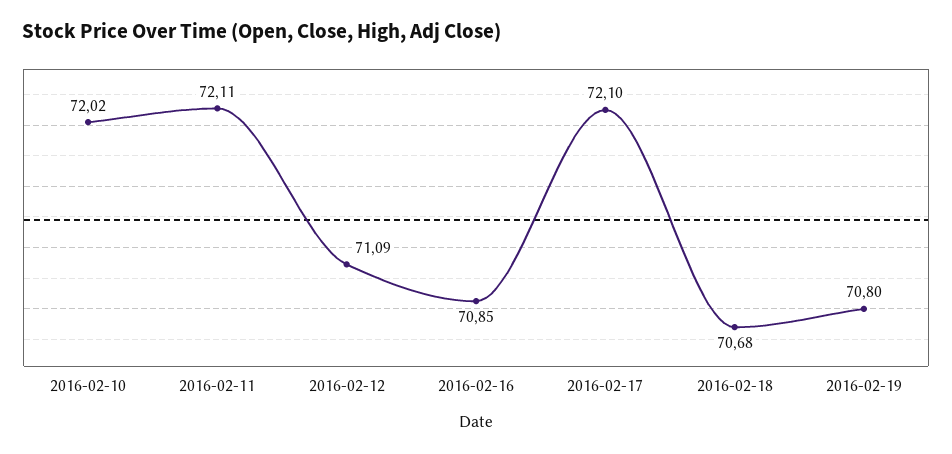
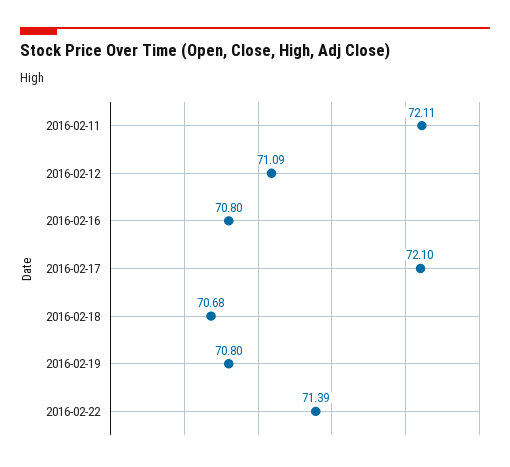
2016-02-10: 72.02 -> none
2016-02-16: 70.85 -> 70.8
2016-02-22: none -> 71.39

